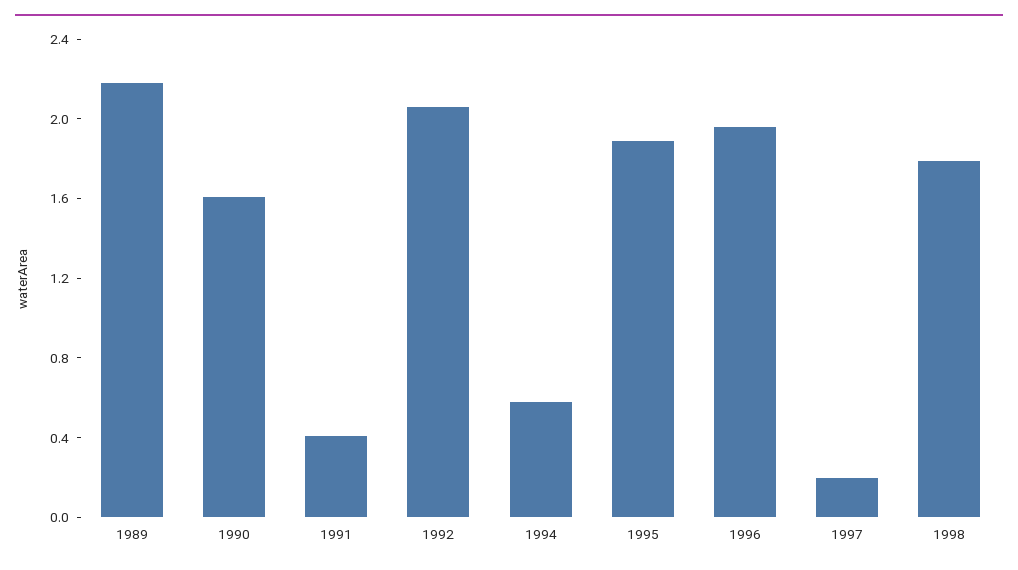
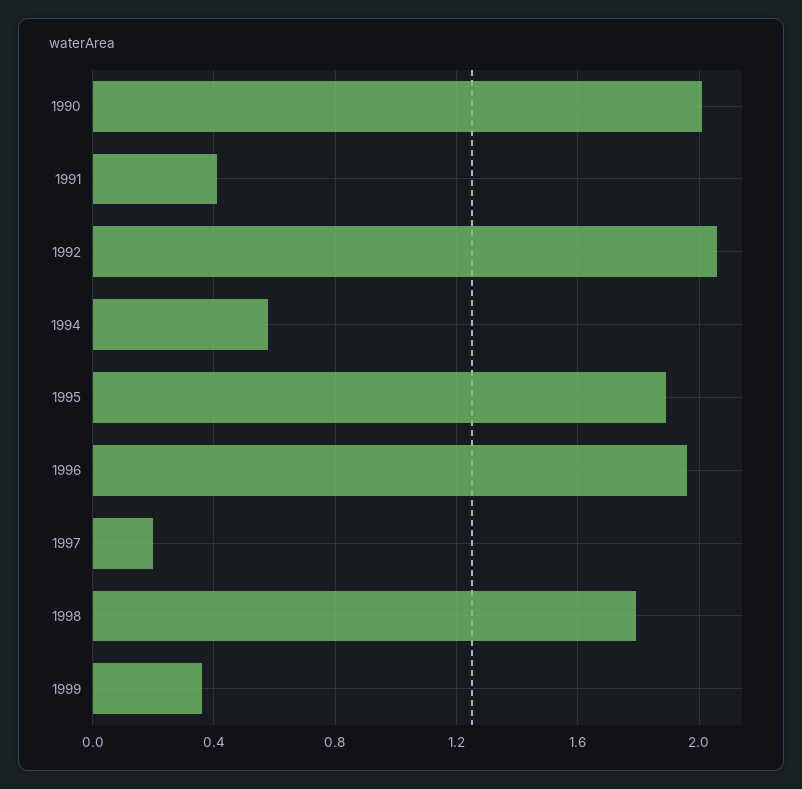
1989: 2.2 -> none
1990: 1.6 -> 2
1999: none -> 0.35

